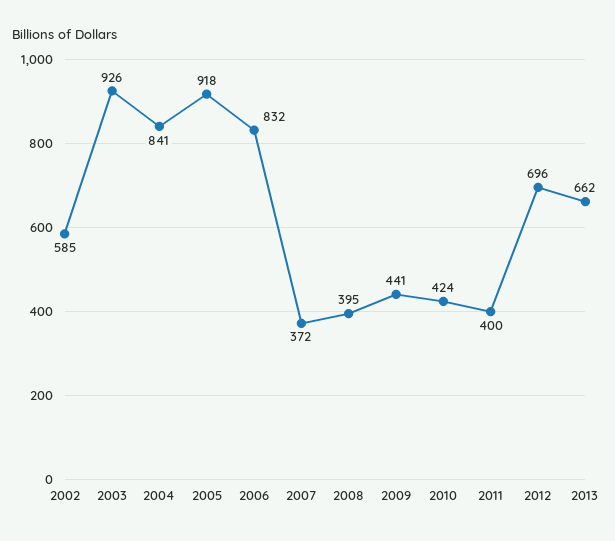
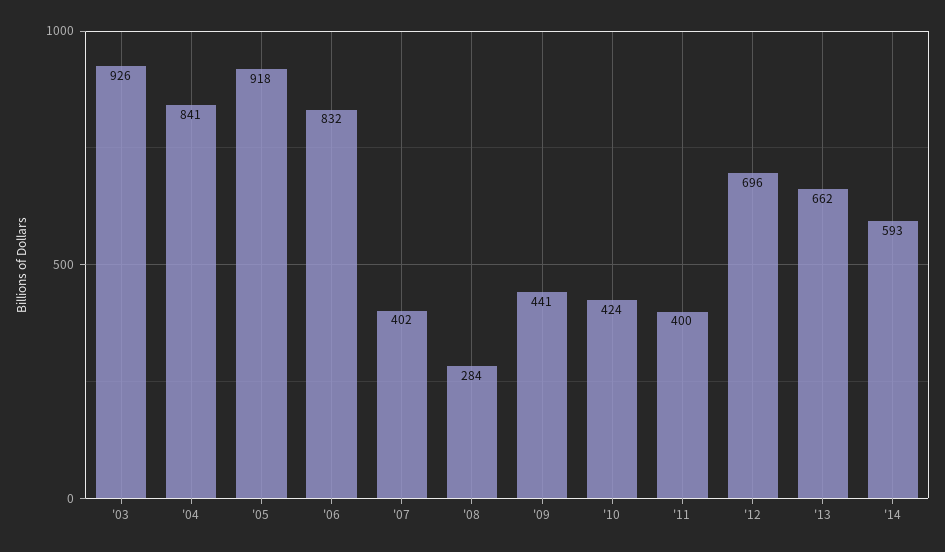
2002: 585 -> none
2007: 372 -> 402
2008: 395 -> 284
'14: none -> 593

